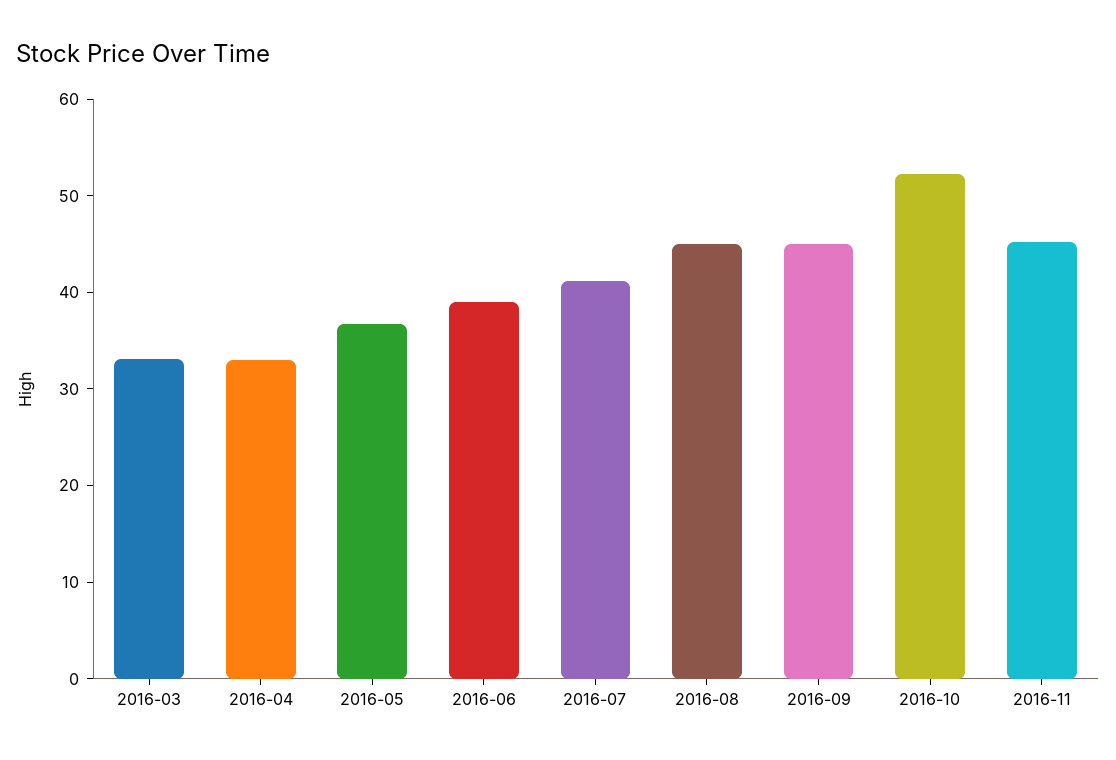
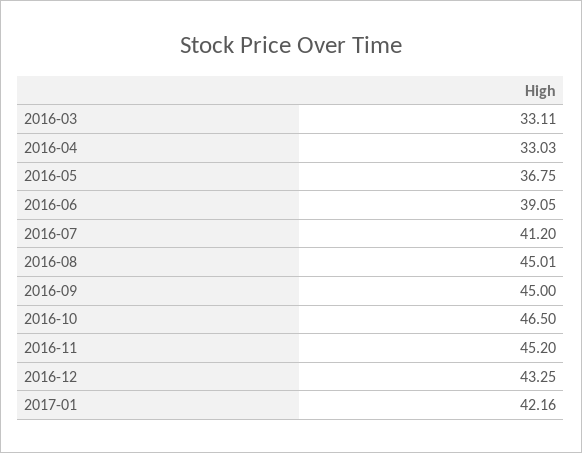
2016-10: 52 -> 46.5
2016-12: none -> 43.25
2017-01: none -> 42.16

